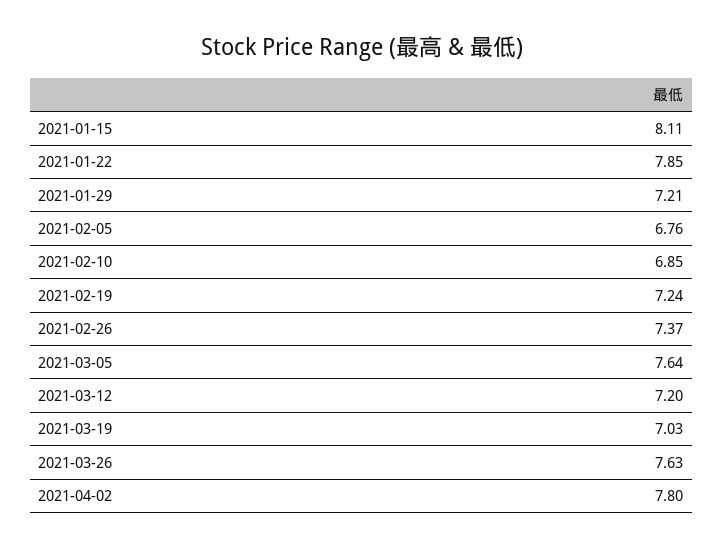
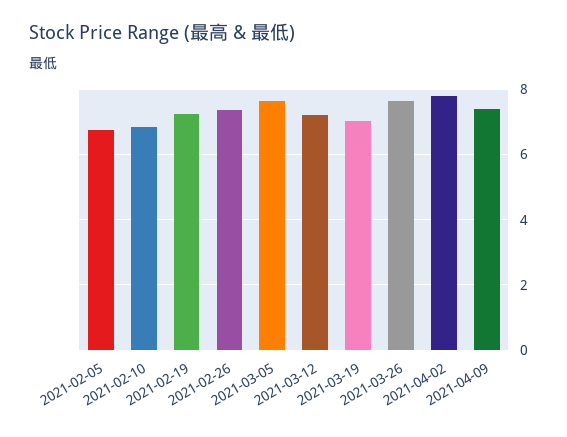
2021-01-15: 8.11 -> none
2021-01-22: 7.85 -> none
2021-01-29: 7.21 -> none
2021-04-09: none -> 7.4

